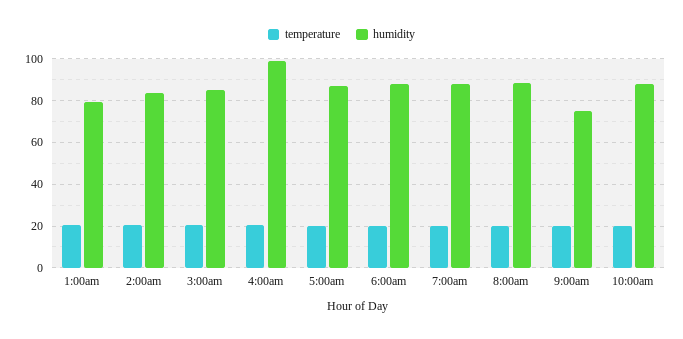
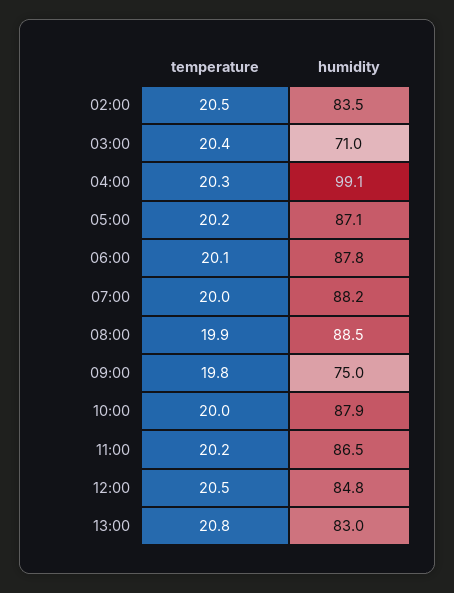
temperature, 1:00am: 20 -> none
humidity, 1:00am: 80 -> none
humidity, 3:00am: 85 -> 71
temperature, 11:00: none -> 20.2
humidity, 11:00: none -> 86.5
temperature, 12:00: none -> 20.5
humidity, 12:00: none -> 84.8
temperature, 13:00: none -> 20.8
humidity, 13:00: none -> 83

